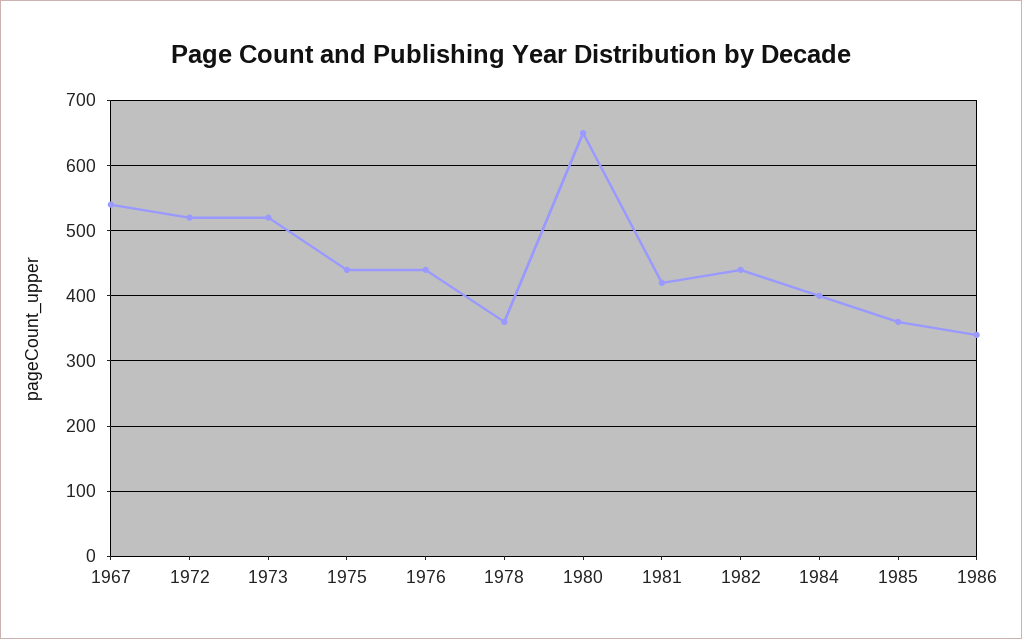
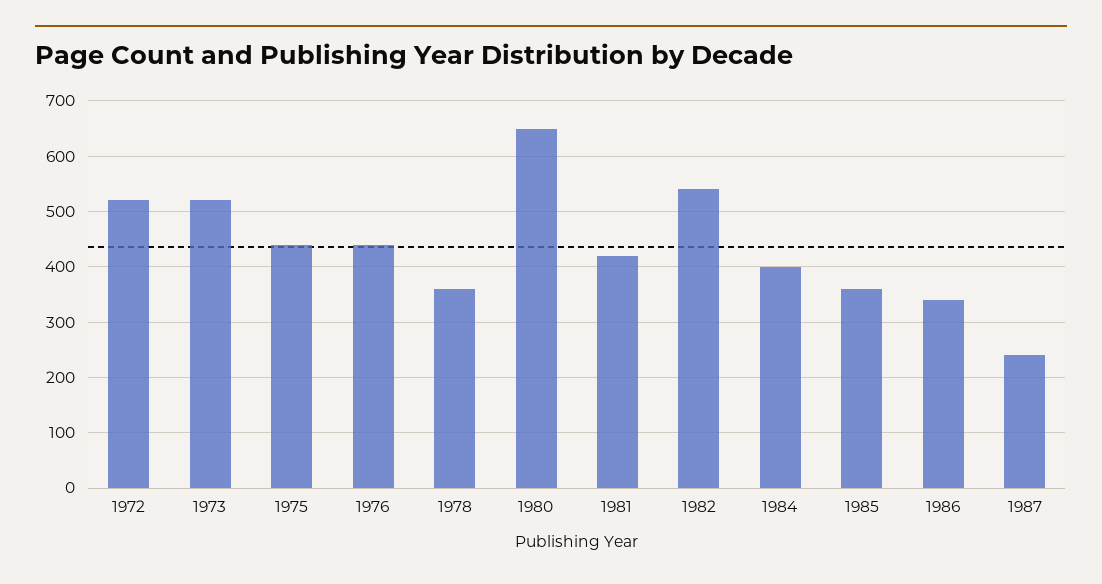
1967: 540 -> none
1982: 440 -> 540
1987: none -> 240

